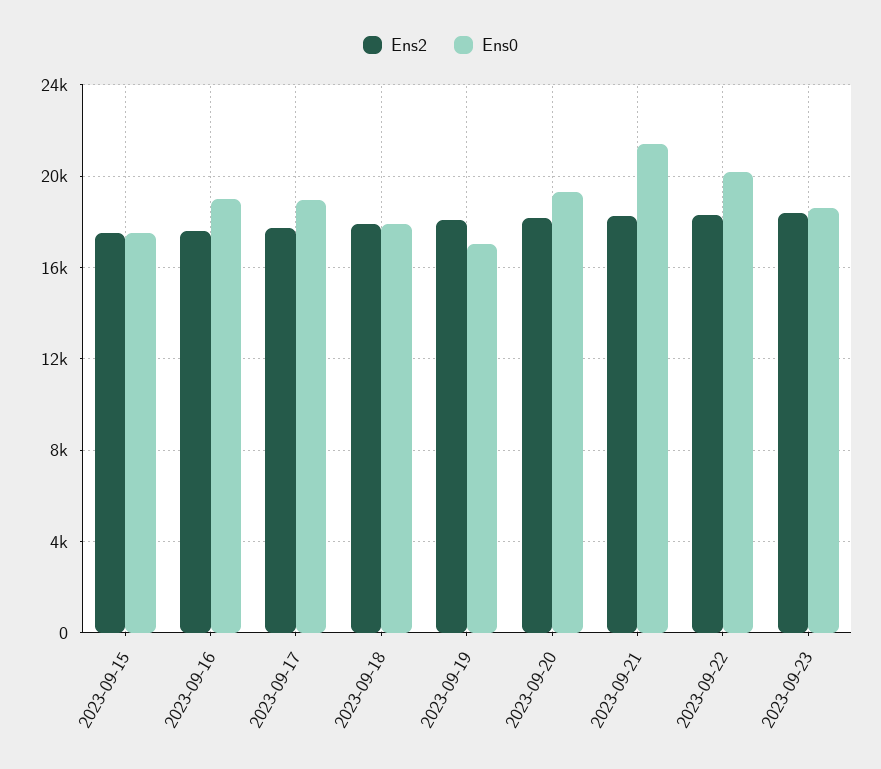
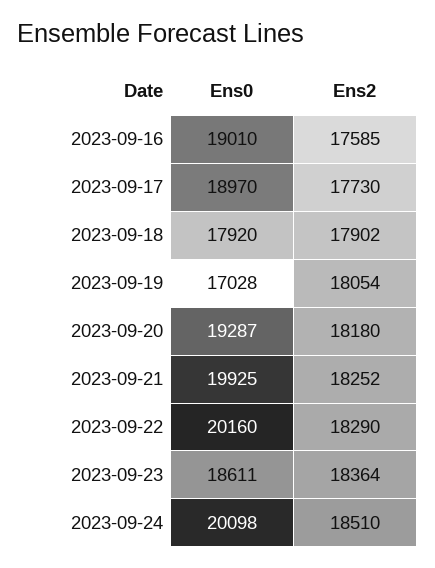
Ens2, 2023-09-15: 17500 -> none
Ens0, 2023-09-15: 17500 -> none
Ens0, 2023-09-21: 21500 -> 19925
Ens0, 2023-09-24: none -> 20098
Ens2, 2023-09-24: none -> 18510

